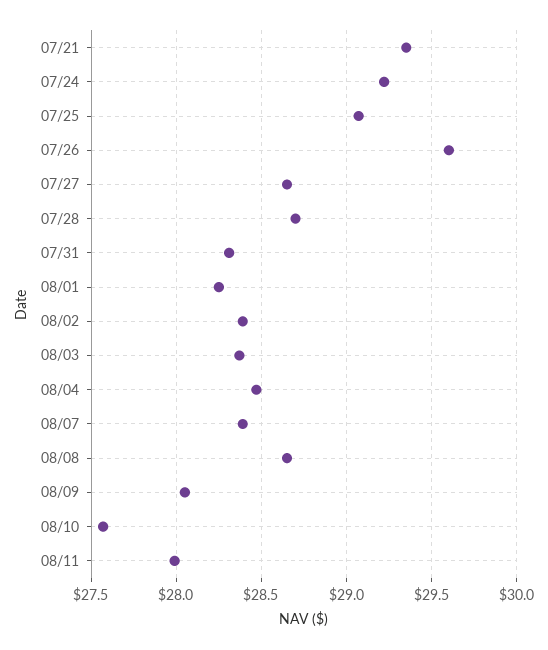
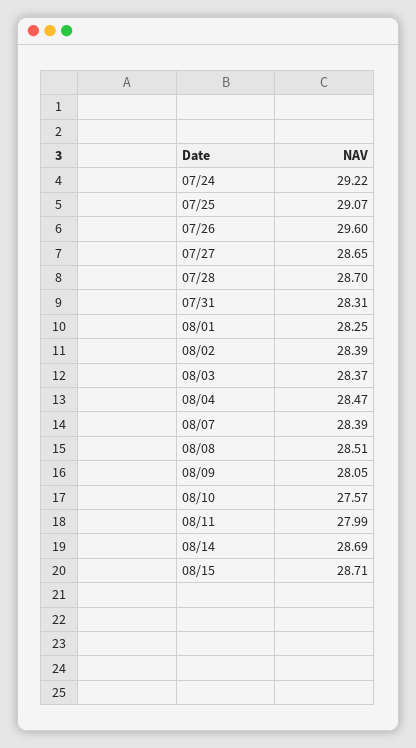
07/21: 29.35 -> none
08/08: 28.65 -> 28.51
08/14: none -> 28.69
08/15: none -> 28.71

